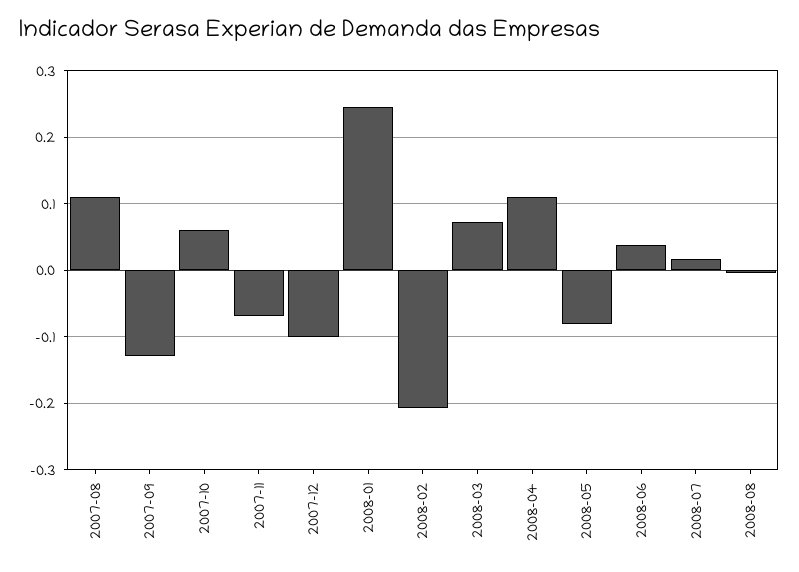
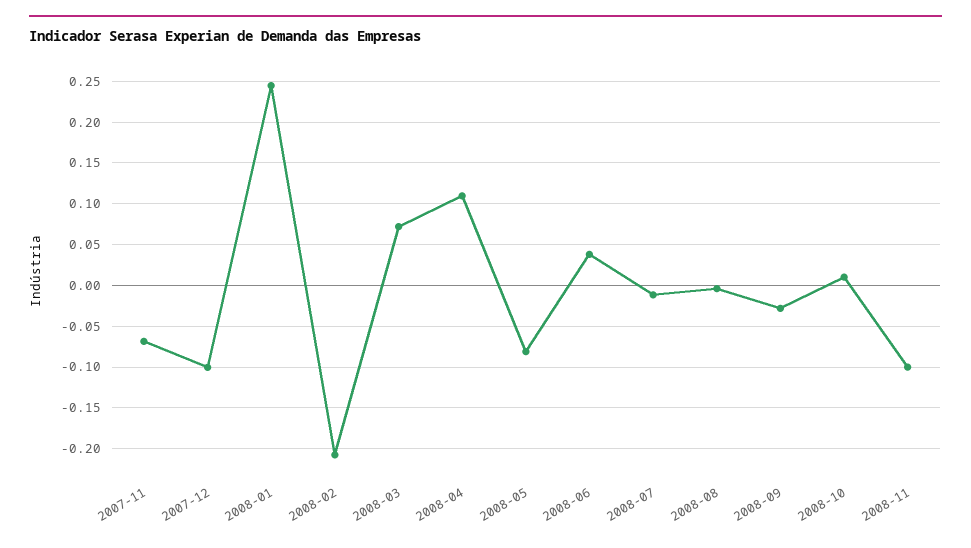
2007-08: 0.11 -> none
2007-09: -0.13 -> none
2007-10: 0.06 -> none
2008-07: 0.02 -> -0.01
2008-09: none -> -0.03
2008-10: none -> 0.01
2008-11: none -> -0.1

